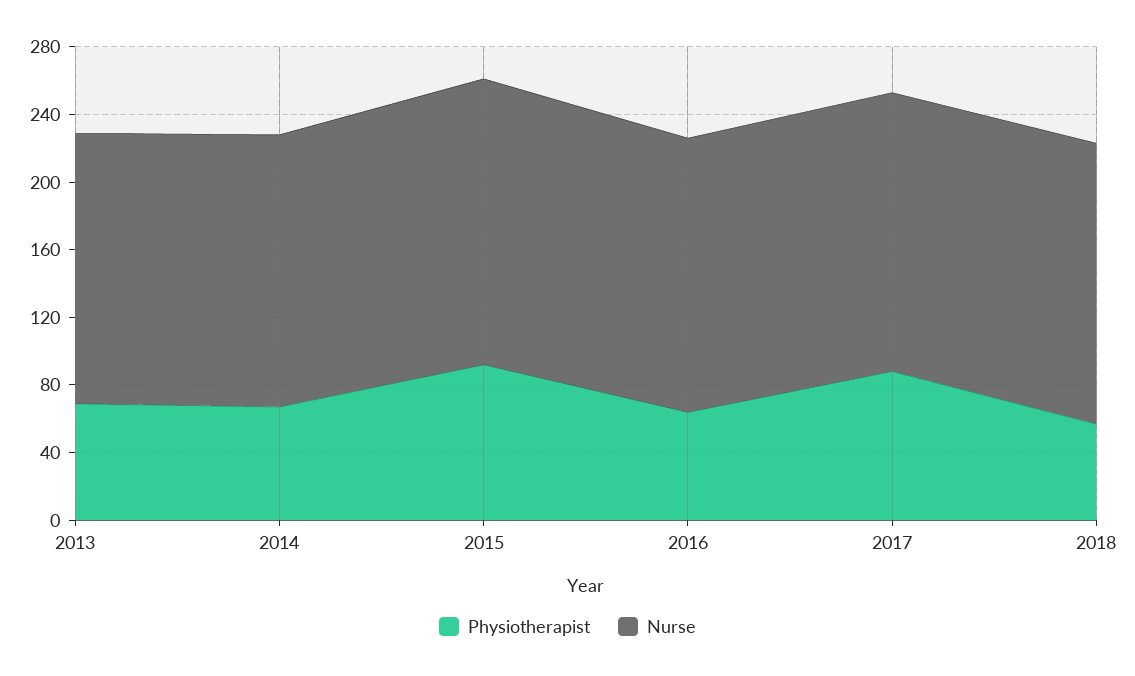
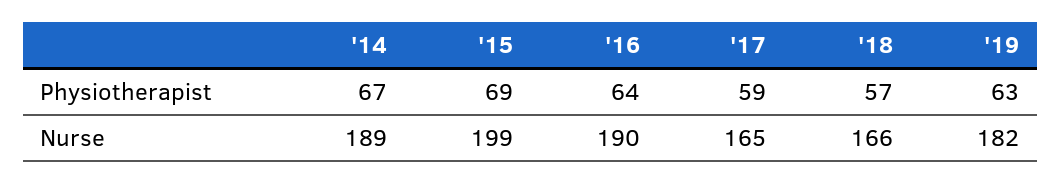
Physiotherapist, 2013: 70 -> none
Nurse, 2013: 160 -> none
Nurse, 2014: 160 -> 189
Physiotherapist, 2015: 90 -> 69
Nurse, 2015: 170 -> 199
Nurse, 2016: 160 -> 190
Physiotherapist, 2017: 90 -> 59
Physiotherapist, '19: none -> 63
Nurse, '19: none -> 182

